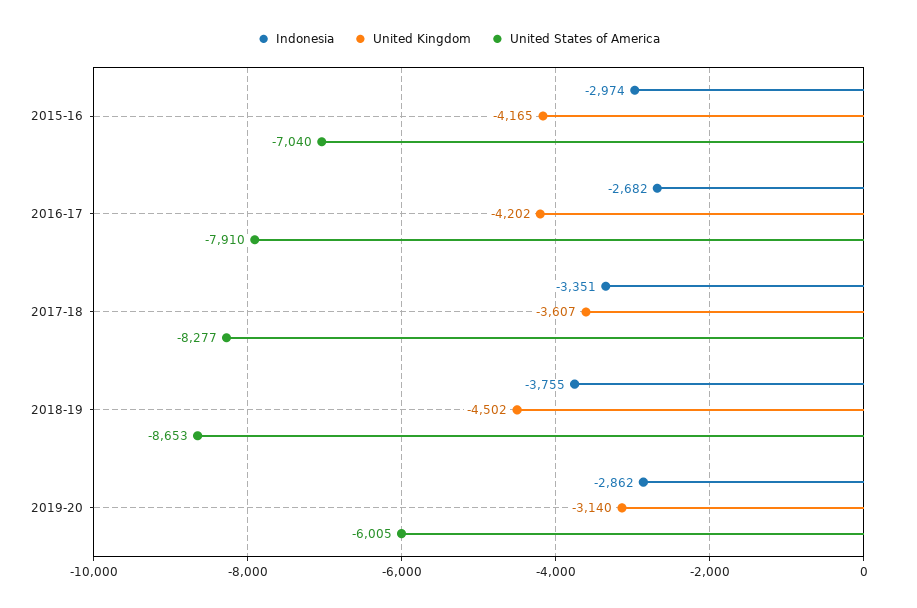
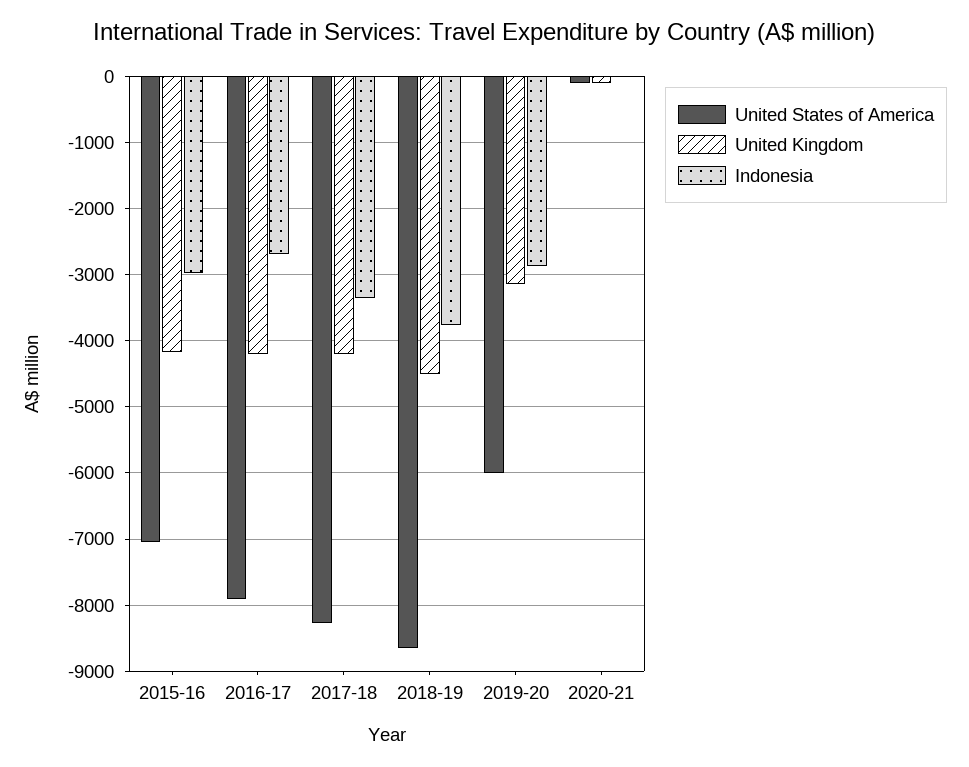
United Kingdom, 2017-18: -3607 -> -4200
United States of America, 2020-21: none -> -100
United Kingdom, 2020-21: none -> -100
Indonesia, 2020-21: none -> 0

